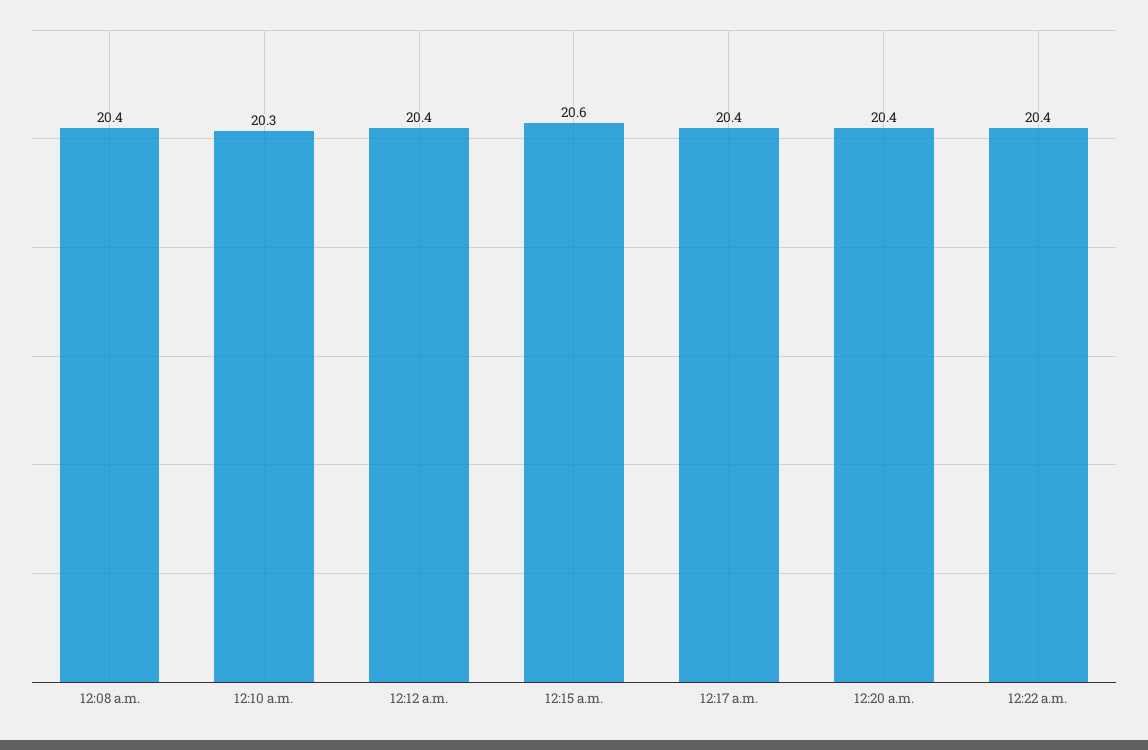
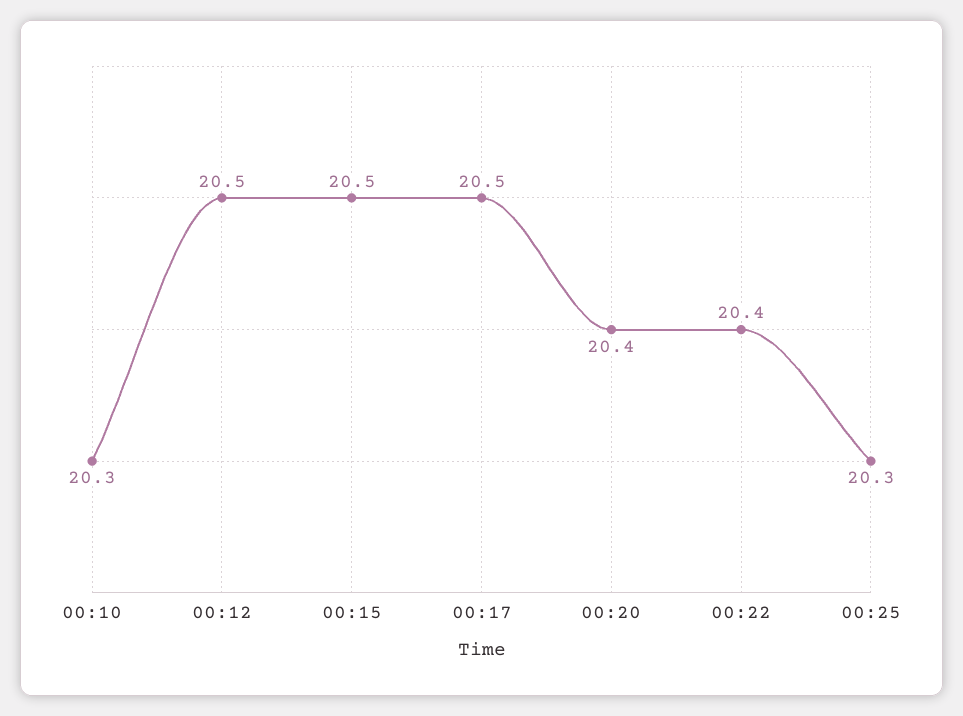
12:08 a.m.: 20.4 -> none
12:12 a.m.: 20.4 -> 20.5
12:15 a.m.: 20.6 -> 20.5
12:17 a.m.: 20.4 -> 20.5
00:25: none -> 20.3

